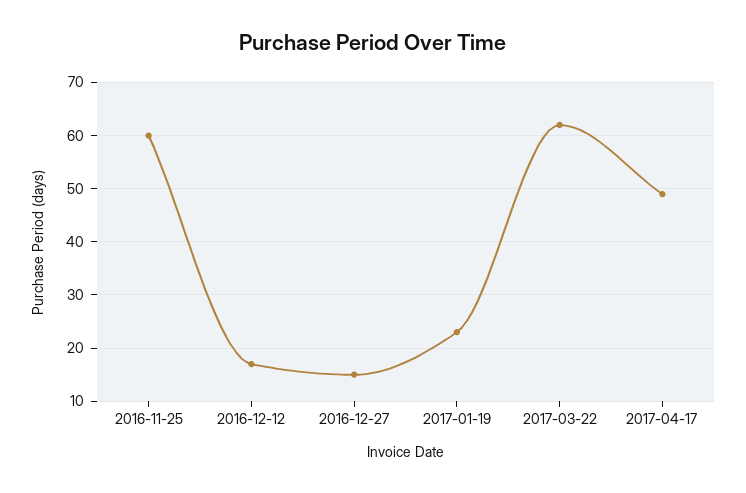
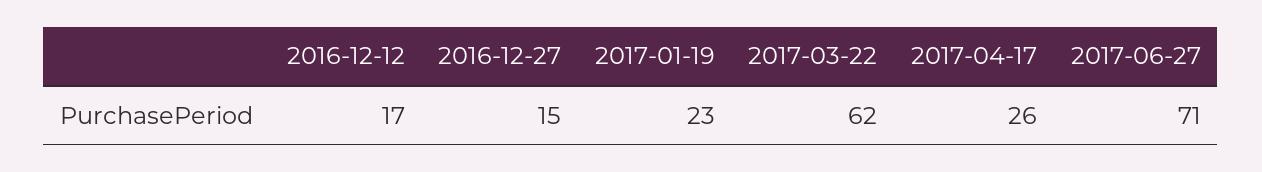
2016-11-25: 60 -> none
2017-04-17: 50 -> 26
2017-06-27: none -> 71

